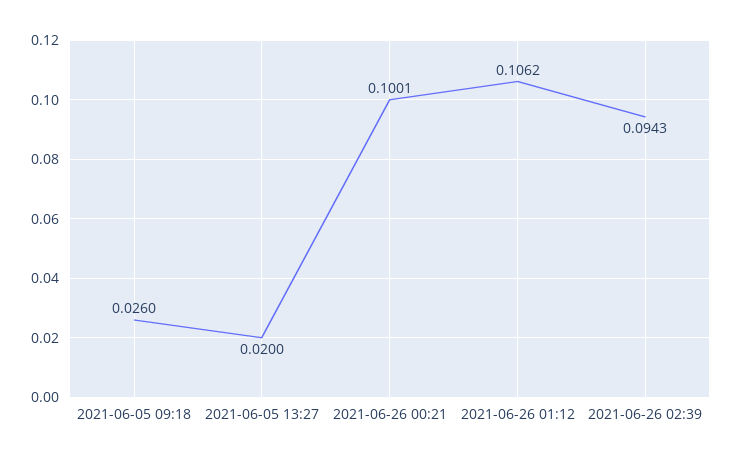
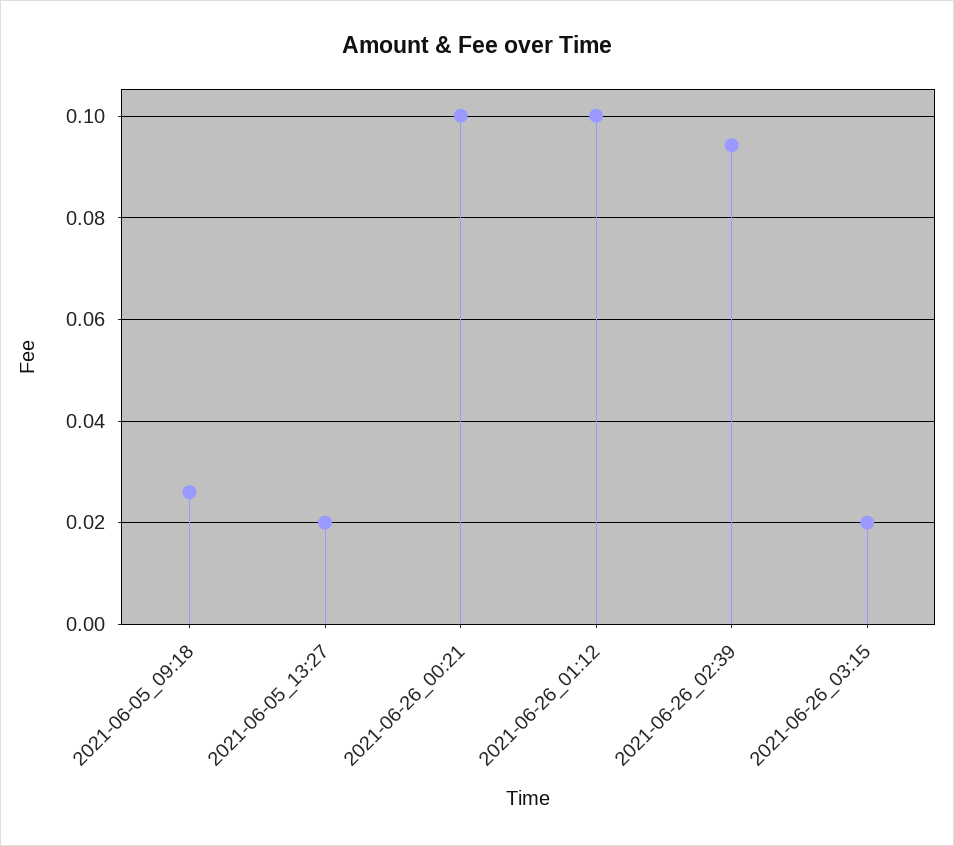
2021-06-26 01:12: 0.1062 -> 0.1
2021-06-26_03:15: none -> 0.02

